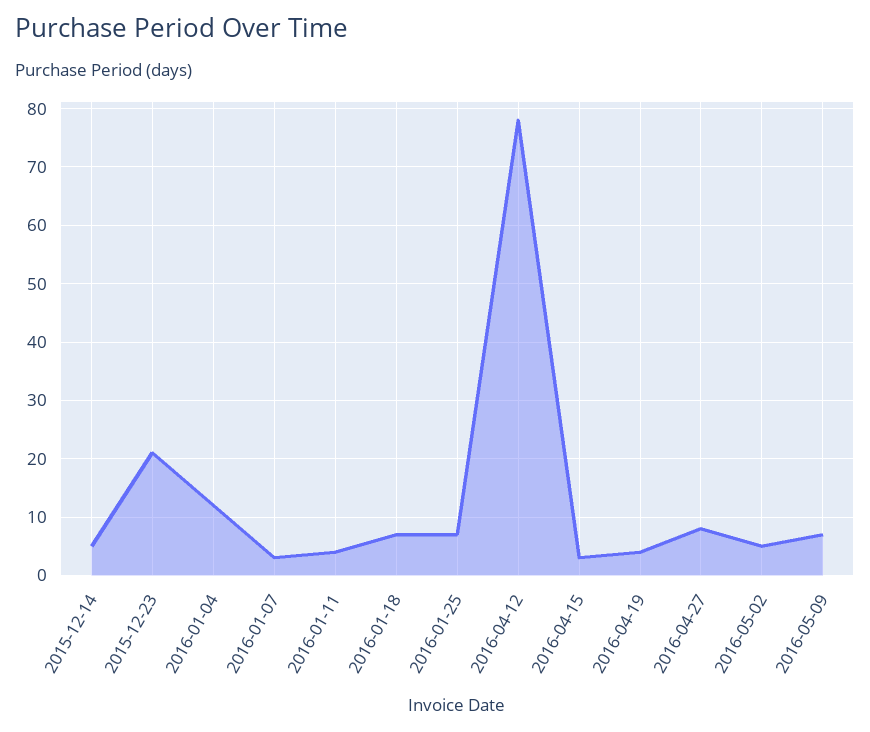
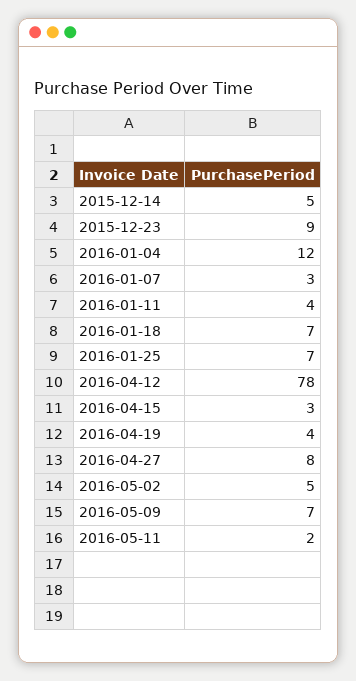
2015-12-23: 20 -> 9
2016-05-11: none -> 2

